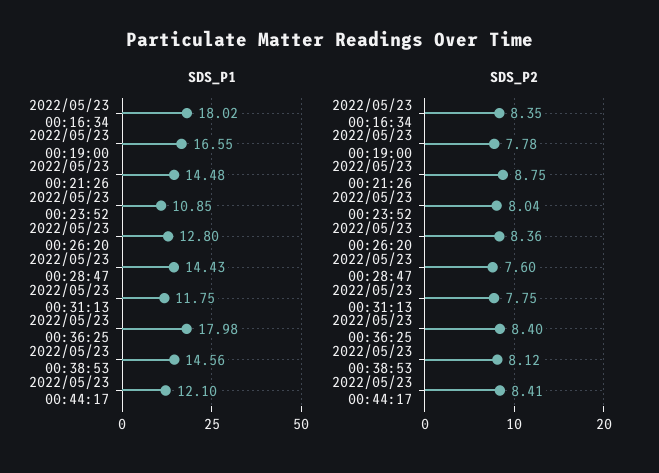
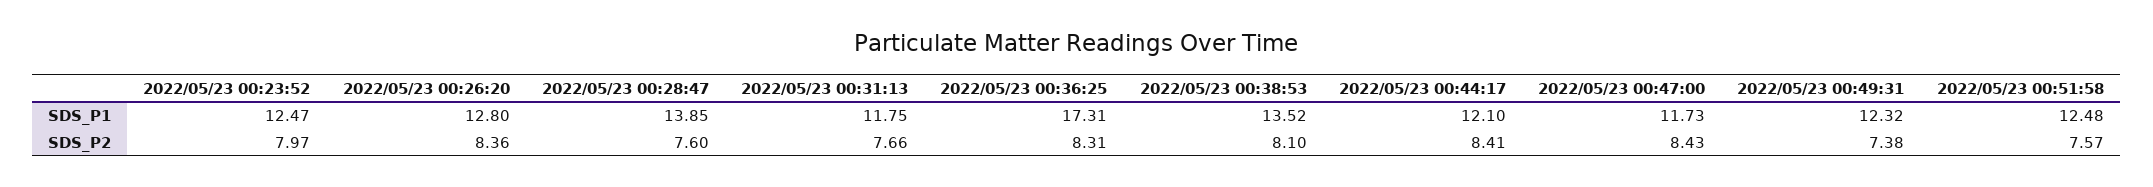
SDS_P1, 2022/05/23 00:16:34: 18.02 -> none
SDS_P1, 2022/05/23 00:19:00: 16.55 -> none
SDS_P1, 2022/05/23 00:21:26: 14.48 -> none
SDS_P1, 2022/05/23 00:23:52: 10.85 -> 12.47
SDS_P1, 2022/05/23 00:28:47: 14.43 -> 13.85
SDS_P1, 2022/05/23 00:36:25: 17.98 -> 17.31
SDS_P1, 2022/05/23 00:38:53: 14.56 -> 13.52
SDS_P2, 2022/05/23 00:16:34: 8.35 -> none
SDS_P2, 2022/05/23 00:19:00: 7.78 -> none
SDS_P2, 2022/05/23 00:21:26: 8.75 -> none
SDS_P2, 2022/05/23 00:23:52: 8.04 -> 7.97
SDS_P2, 2022/05/23 00:31:13: 7.75 -> 7.66
SDS_P2, 2022/05/23 00:36:25: 8.4 -> 8.31
SDS_P2, 2022/05/23 00:38:53: 8.12 -> 8.1
SDS_P1, 2022/05/23 00:47:00: none -> 11.73
SDS_P1, 2022/05/23 00:49:31: none -> 12.32
SDS_P1, 2022/05/23 00:51:58: none -> 12.48
SDS_P2, 2022/05/23 00:47:00: none -> 8.43
SDS_P2, 2022/05/23 00:49:31: none -> 7.38
SDS_P2, 2022/05/23 00:51:58: none -> 7.57

